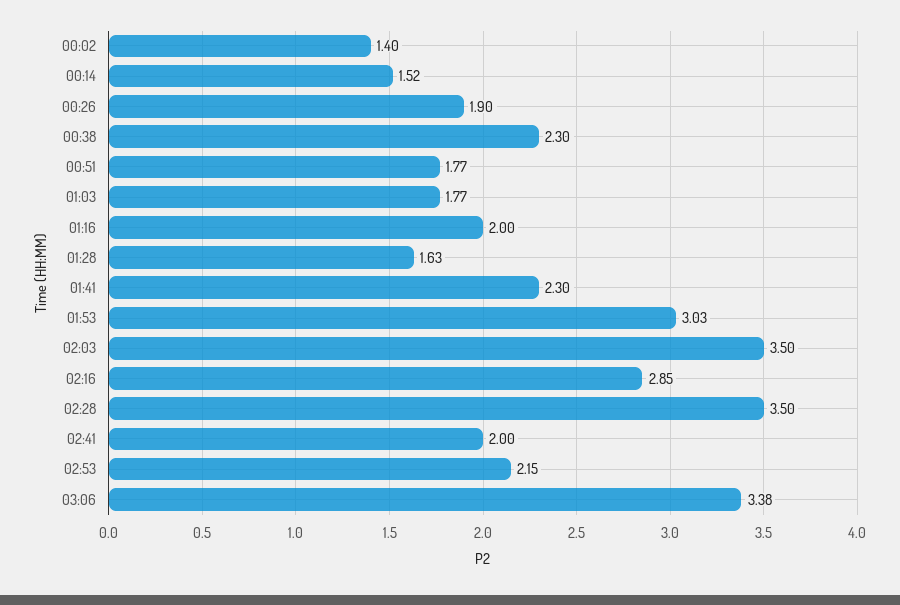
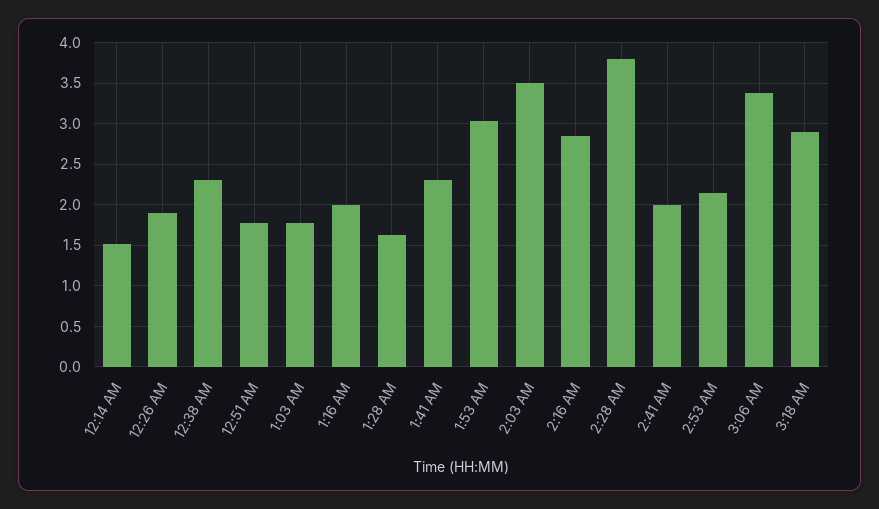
00:02: 1.4 -> none
02:28: 3.5 -> 3.8
3:18 AM: none -> 2.9

